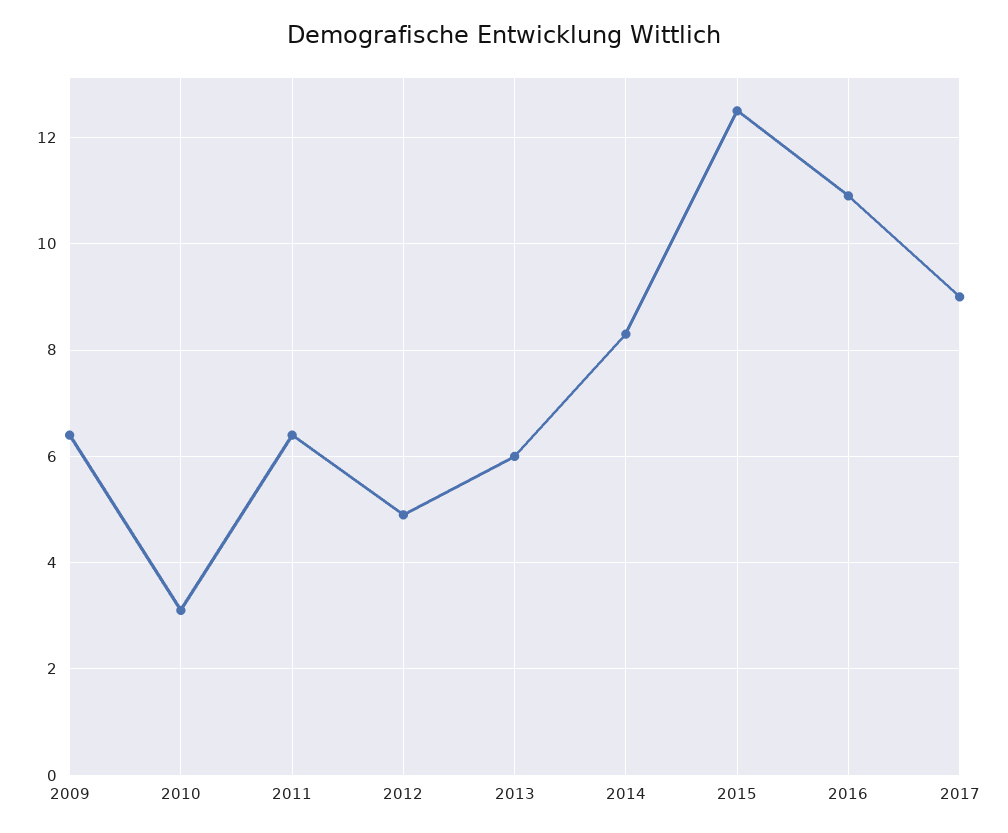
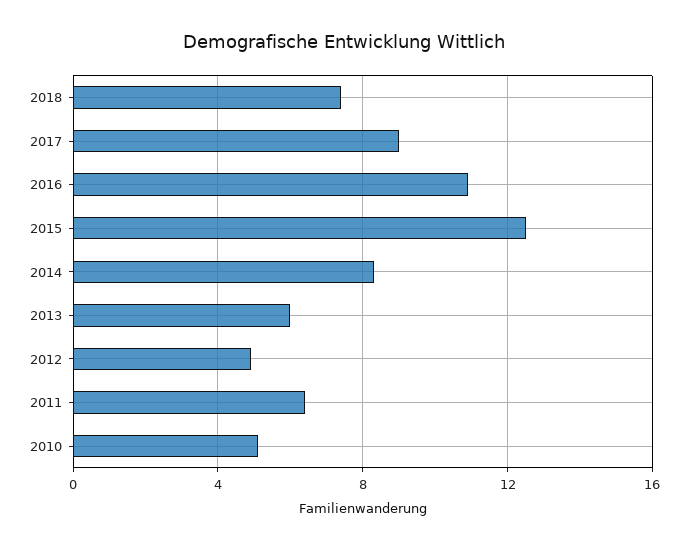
2009: 6.5 -> none
2010: 3 -> 5
2018: none -> 7.5

